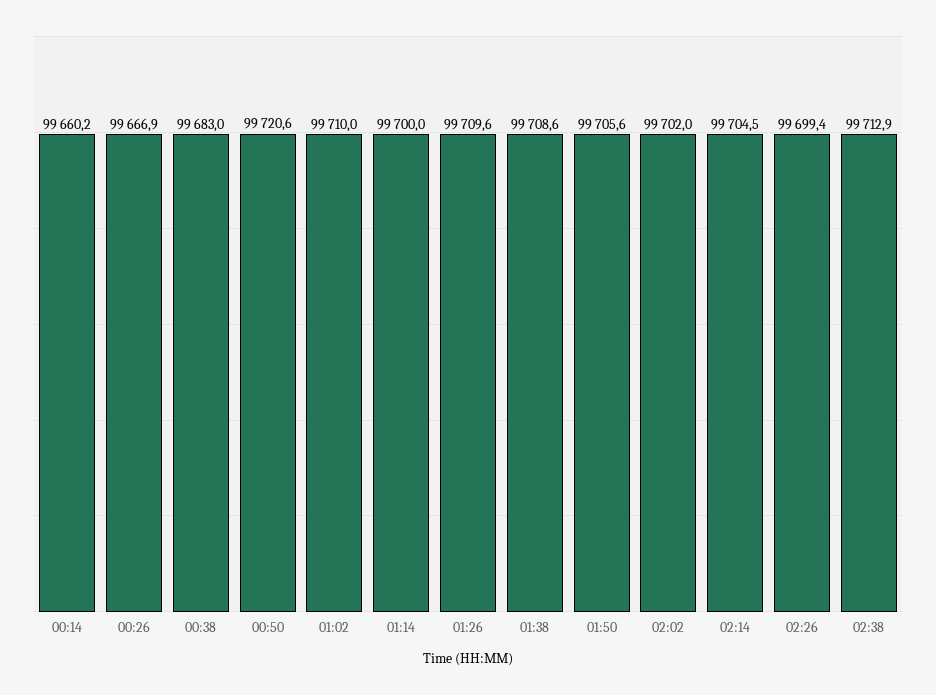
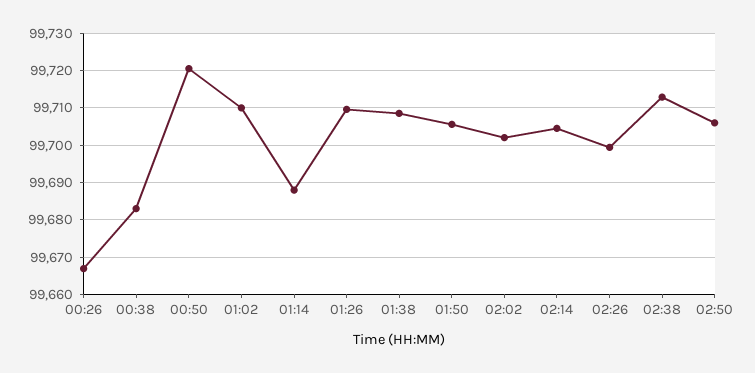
00:14: 99660.2 -> none
01:14: 99700 -> 99688
02:50: none -> 99706

